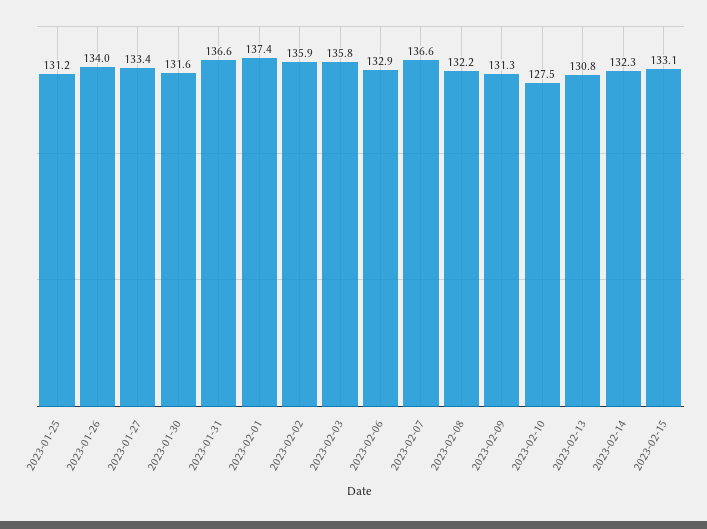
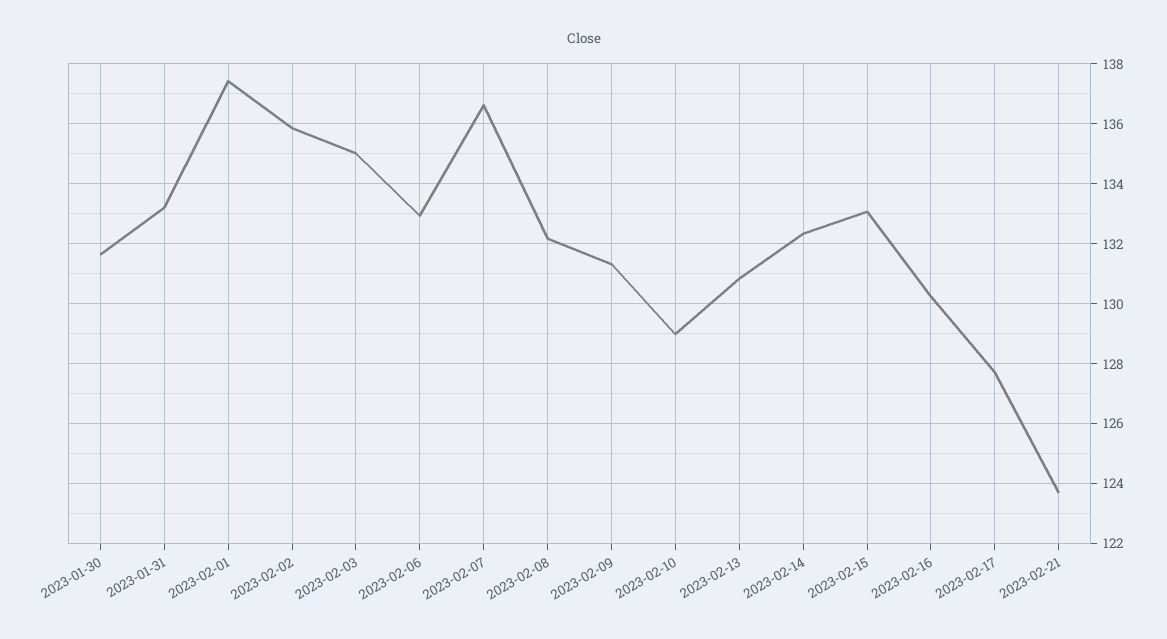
2023-01-25: 131.2 -> none
2023-01-26: 134 -> none
2023-01-27: 133.4 -> none
2023-01-31: 136.6 -> 133.25
2023-02-03: 135.8 -> 135
2023-02-10: 127.5 -> 129
2023-02-16: none -> 130.25
2023-02-17: none -> 127.75
2023-02-21: none -> 123.75

